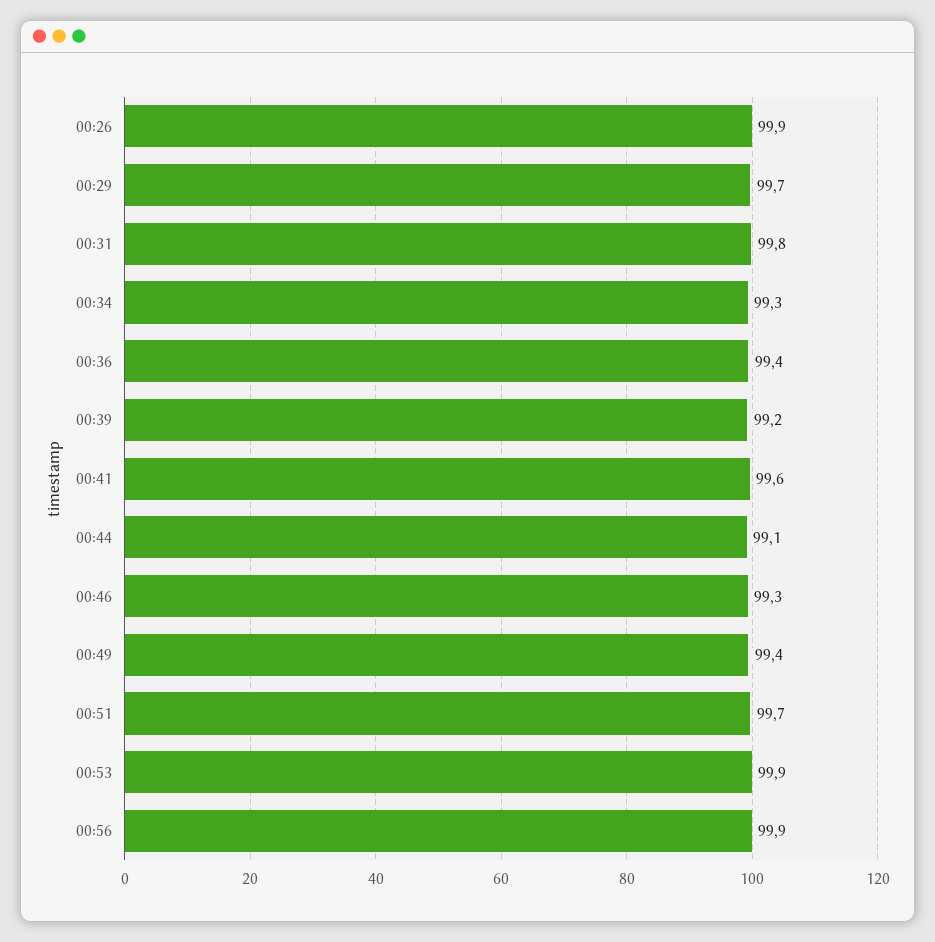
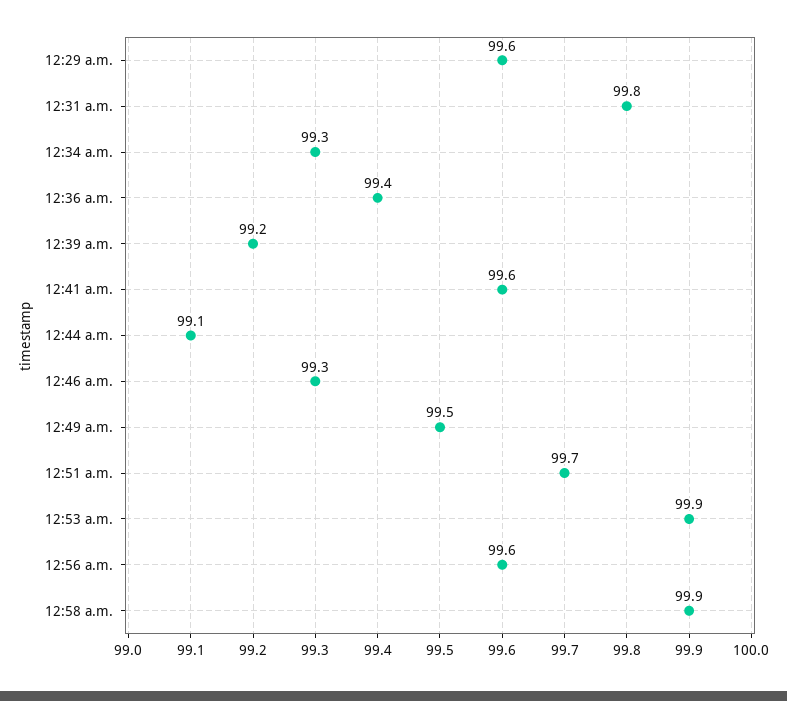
00:26: 99.9 -> none
00:29: 99.7 -> 99.6
00:49: 99.4 -> 99.5
00:56: 99.9 -> 99.6
12:58 a.m.: none -> 99.9

